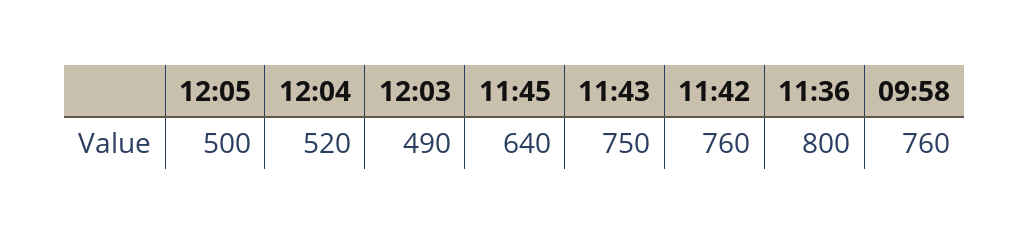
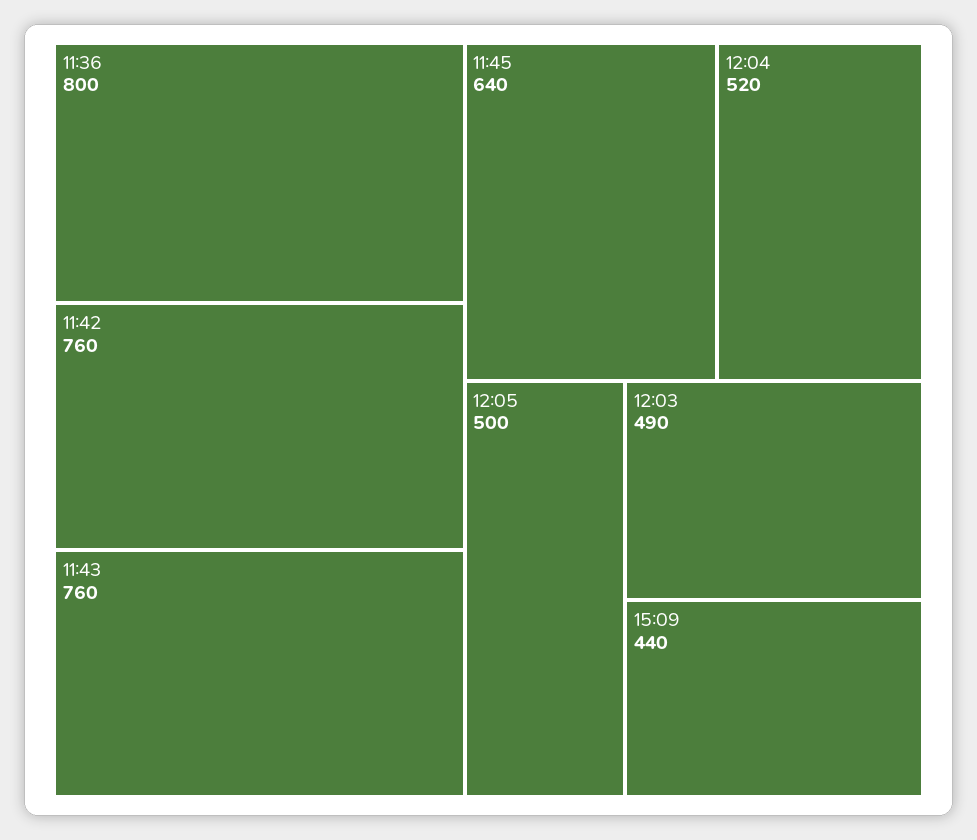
11:43: 750 -> 760
09:58: 760 -> none
15:09: none -> 440

